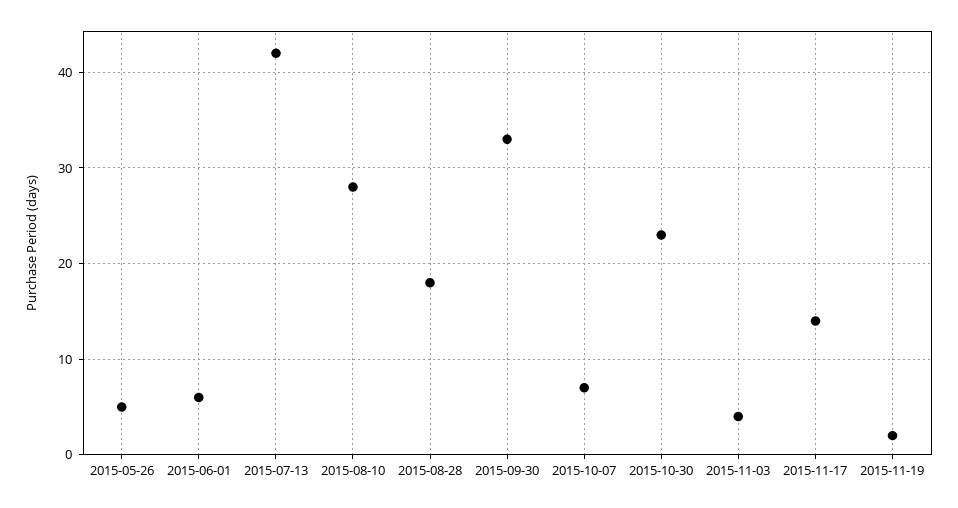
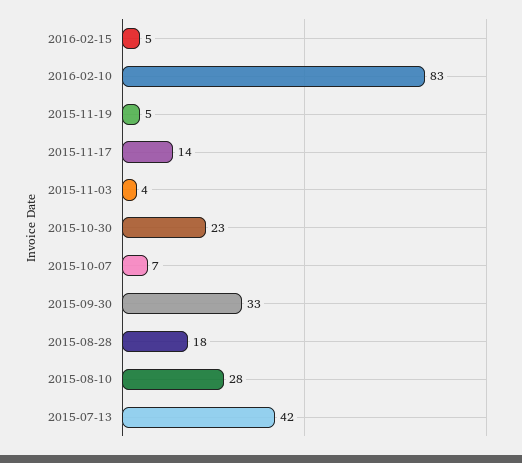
2015-05-26: 5 -> none
2015-06-01: 6 -> none
2015-11-19: 2 -> 5
2016-02-15: none -> 5
2016-02-10: none -> 83

